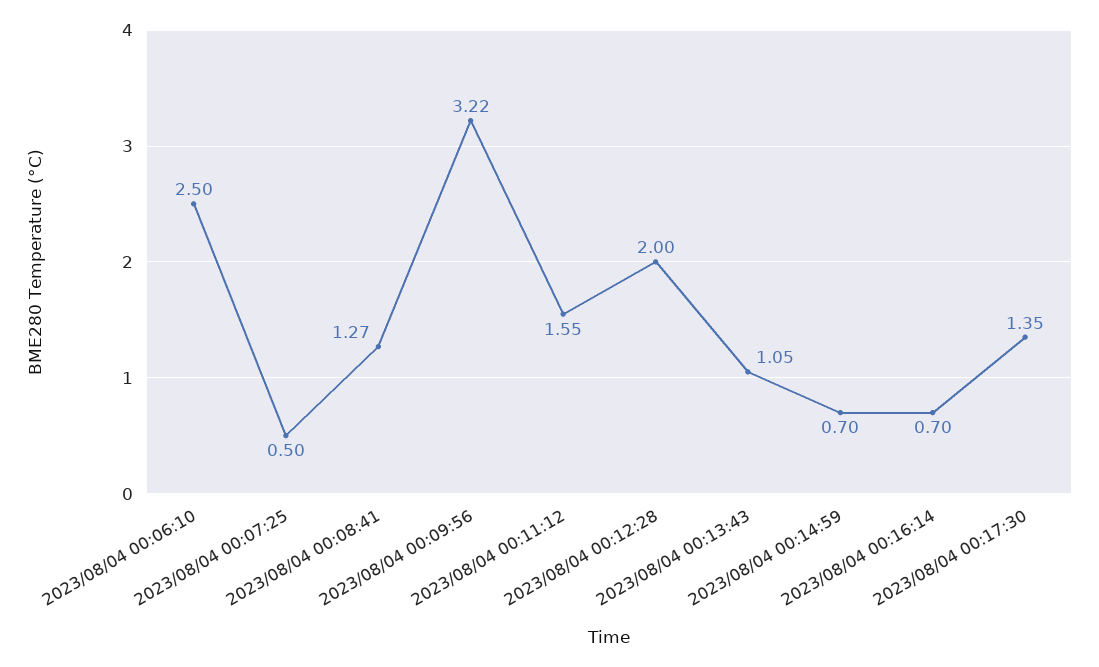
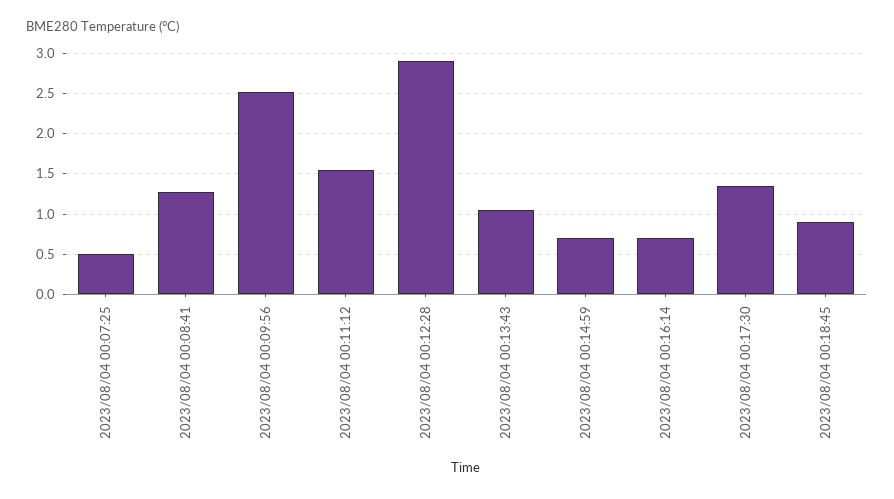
2023/08/04 00:06:10: 2.5 -> none
2023/08/04 00:09:56: 3.22 -> 2.5
2023/08/04 00:12:28: 2 -> 2.9
2023/08/04 00:18:45: none -> 0.9

